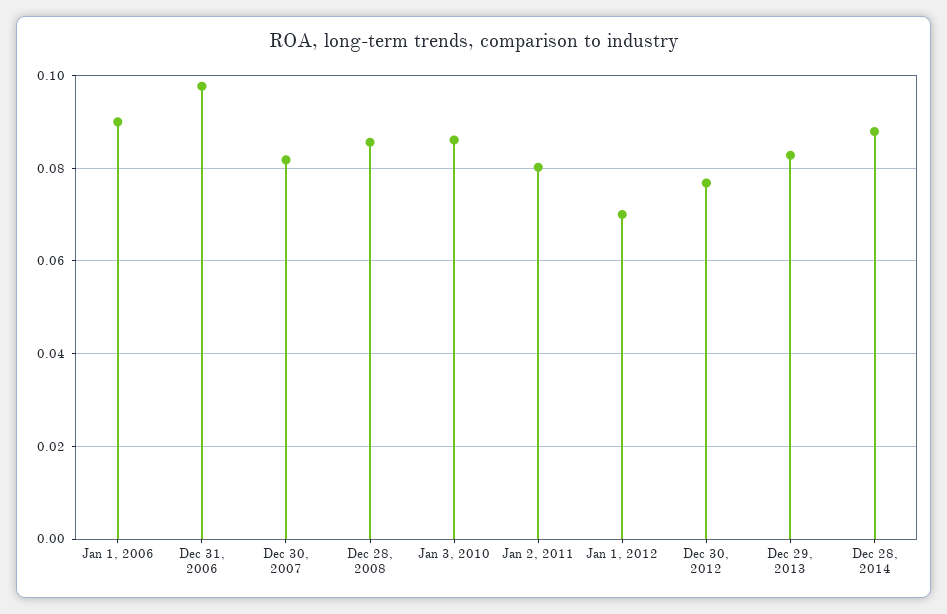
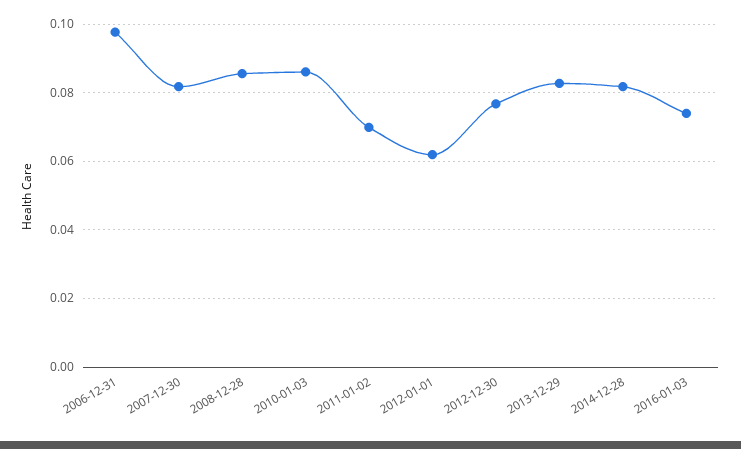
Jan 1, 2006: 0.09 -> none
Jan 2, 2011: 0.08 -> 0.07
Jan 1, 2012: 0.07 -> 0.062
Dec 28, 2014: 0.088 -> 0.082
2016-01-03: none -> 0.074

